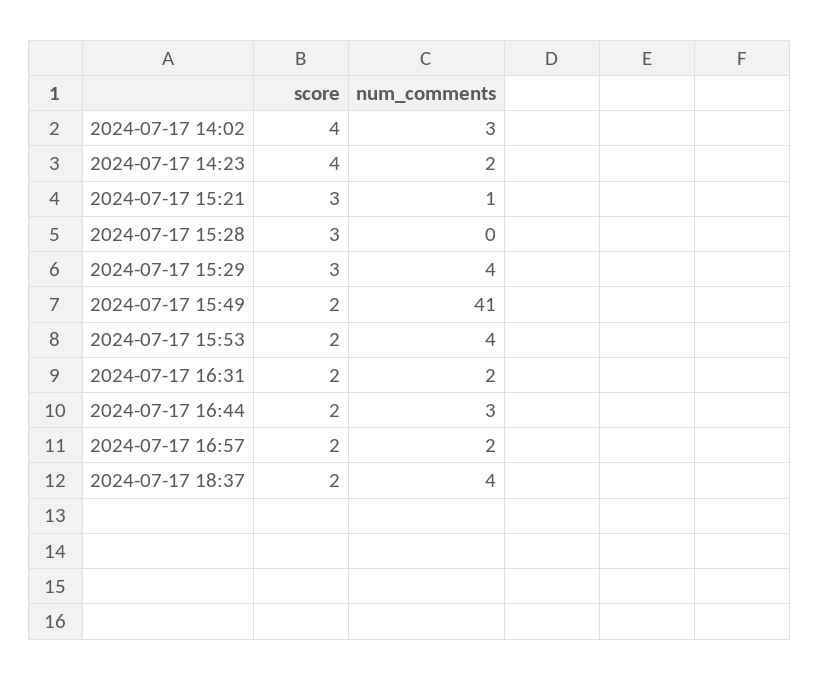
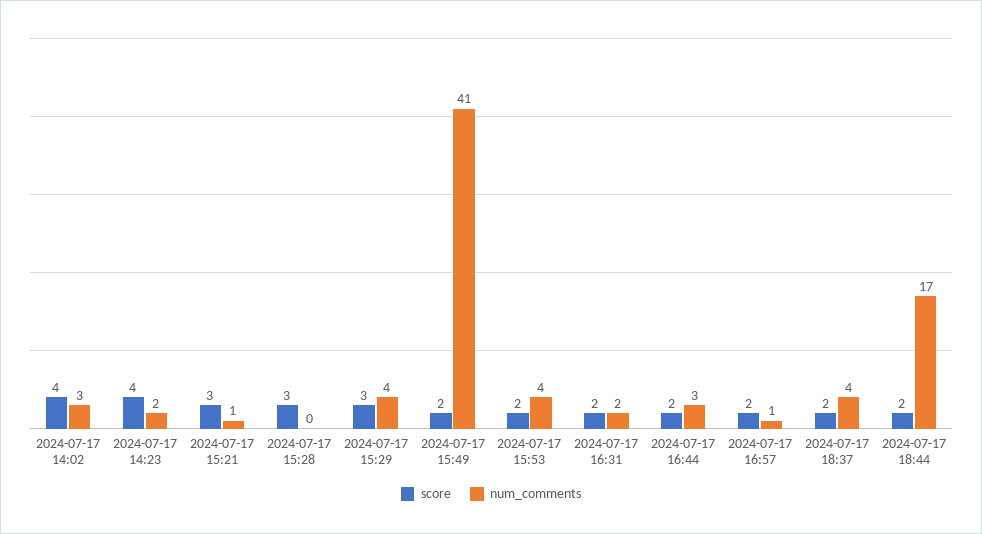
num_comments, 2024-07-17 16:57: 2 -> 1
score, 2024-07-17 18:44: none -> 2
num_comments, 2024-07-17 18:44: none -> 17

